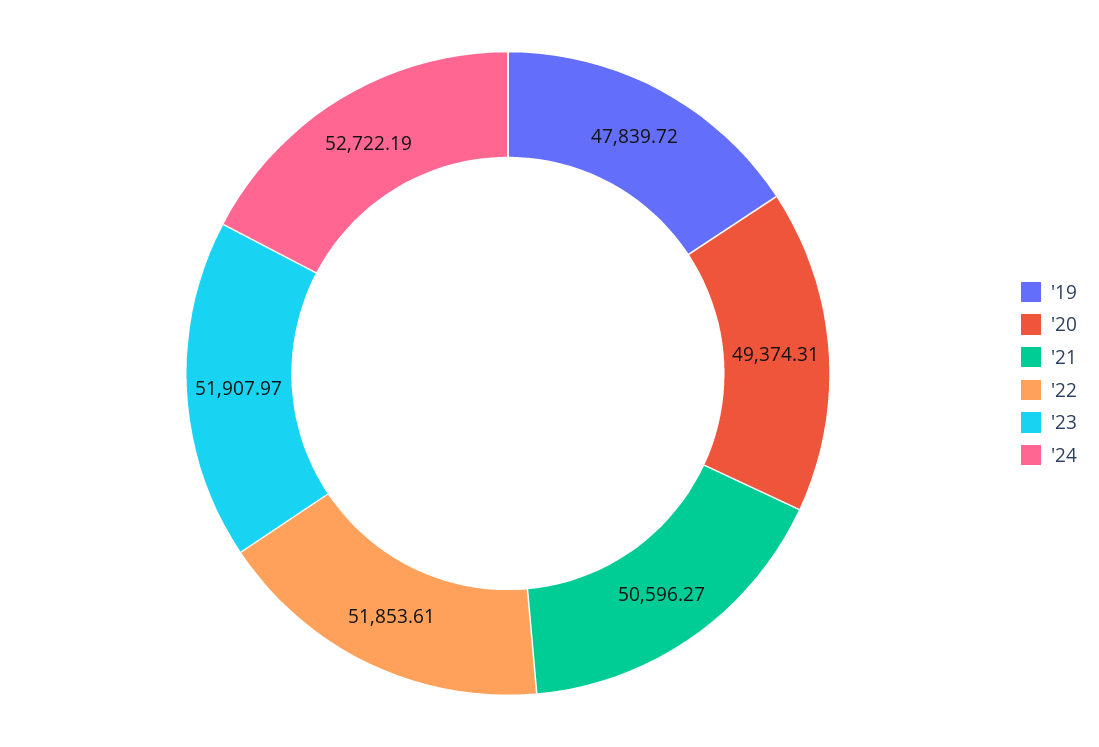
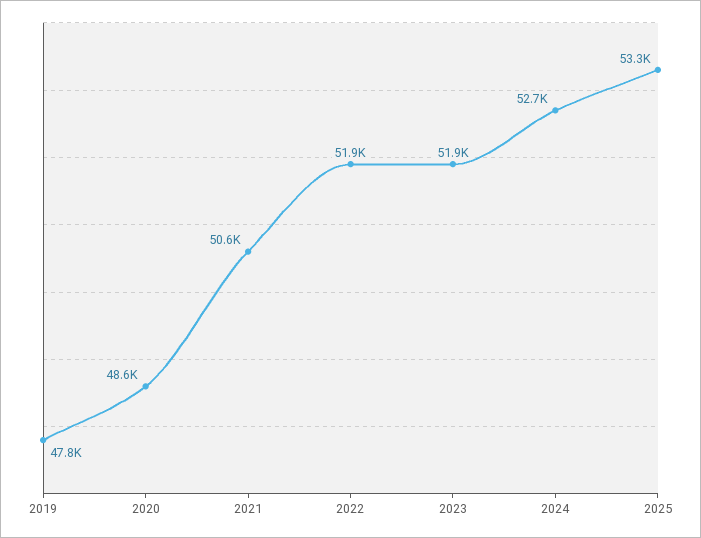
'20: 49374.31 -> 48600
2025: none -> 53300

